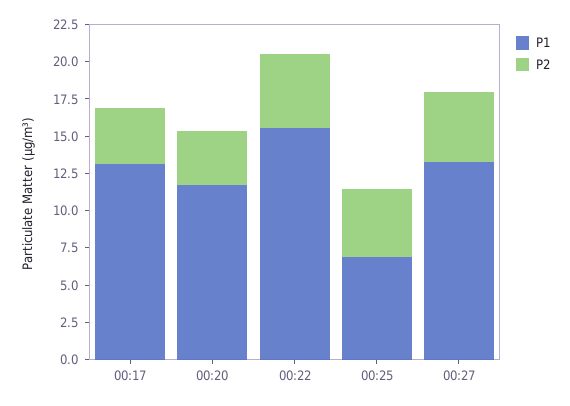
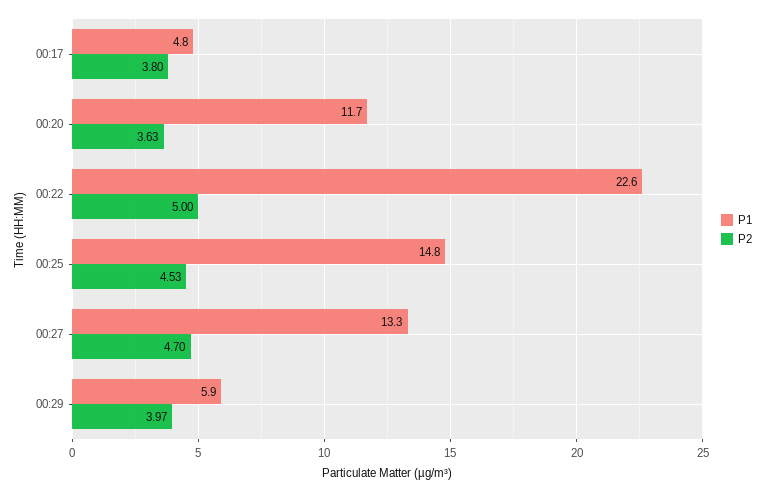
P1, 00:17: 12.5 -> 4.8
P1, 00:22: 15 -> 22.6
P1, 00:25: 7.5 -> 14.8
P1, 00:29: none -> 5.9
P2, 00:29: none -> 3.97

